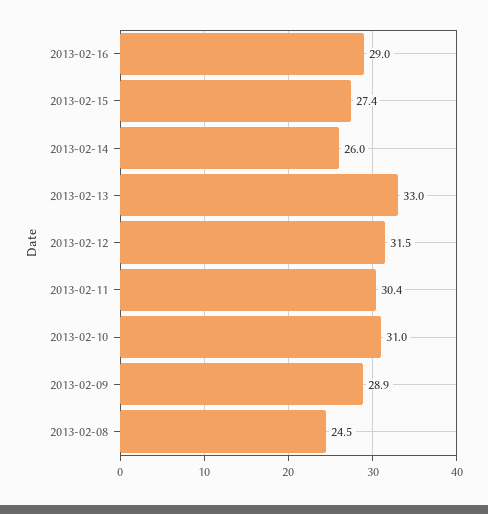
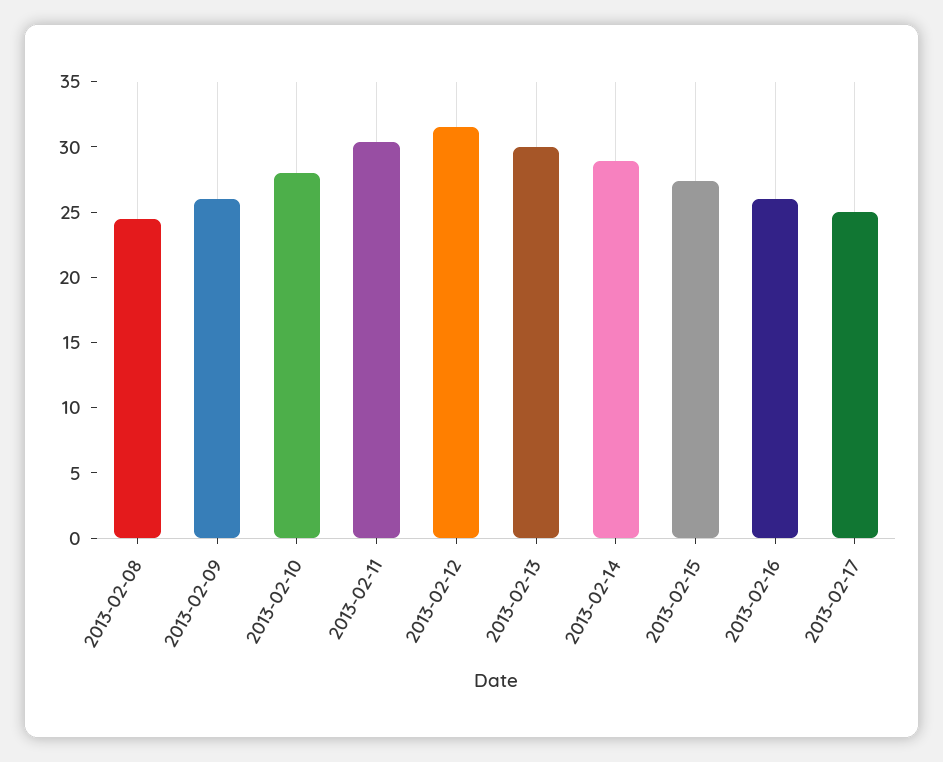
2013-02-16: 29 -> 26
2013-02-14: 26 -> 29
2013-02-13: 33 -> 30
2013-02-10: 31 -> 28
2013-02-09: 28.9 -> 26
2013-02-17: none -> 25

